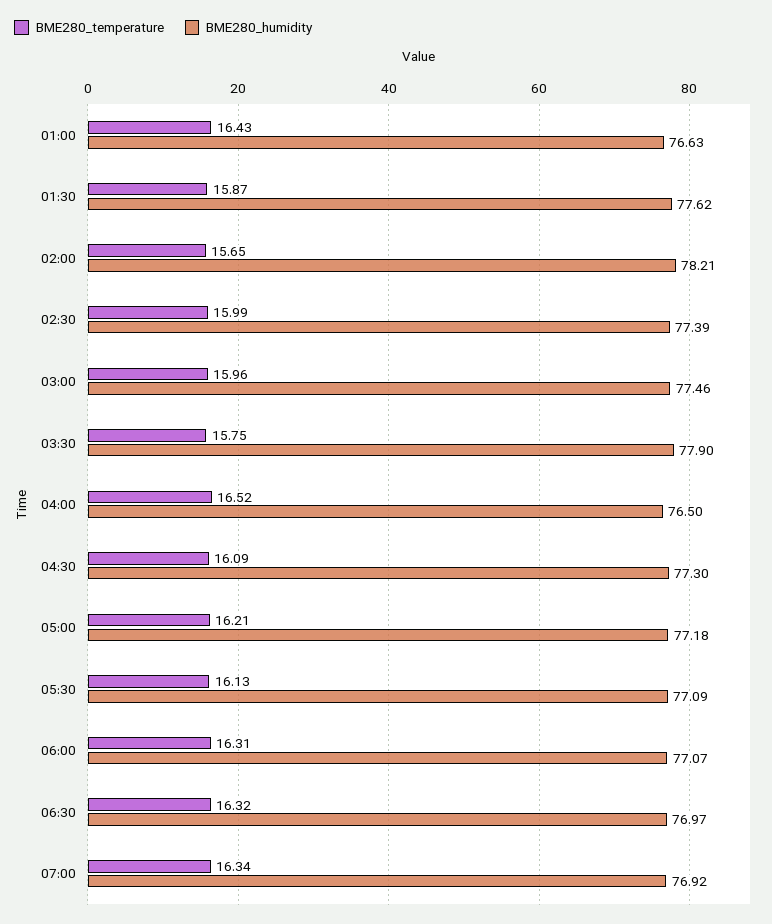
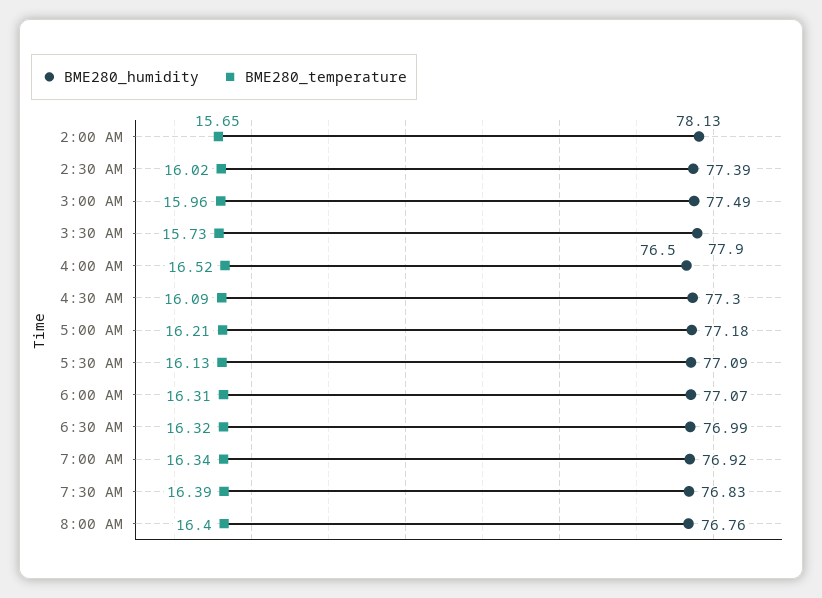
BME280_temperature, 01:00: 16.43 -> none
BME280_humidity, 01:00: 76.63 -> none
BME280_temperature, 01:30: 15.87 -> none
BME280_humidity, 01:30: 77.62 -> none
BME280_humidity, 02:00: 78.21 -> 78.13
BME280_temperature, 02:30: 15.99 -> 16.02
BME280_humidity, 03:00: 77.46 -> 77.49
BME280_temperature, 03:30: 15.75 -> 15.73
BME280_humidity, 06:30: 76.97 -> 76.99
BME280_humidity, 7:30 AM: none -> 76.83
BME280_temperature, 7:30 AM: none -> 16.39
BME280_humidity, 8:00 AM: none -> 76.76
BME280_temperature, 8:00 AM: none -> 16.4

